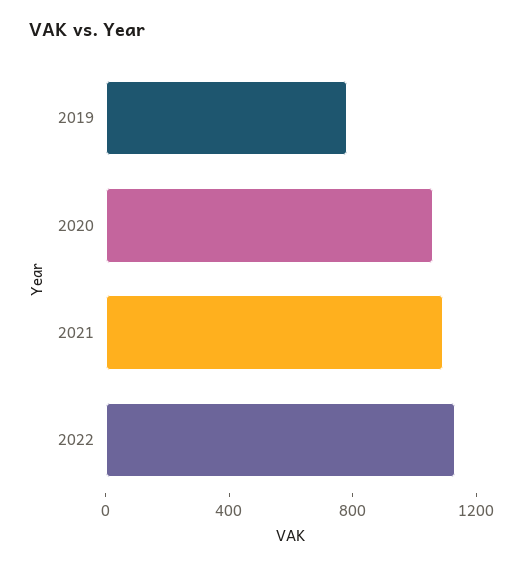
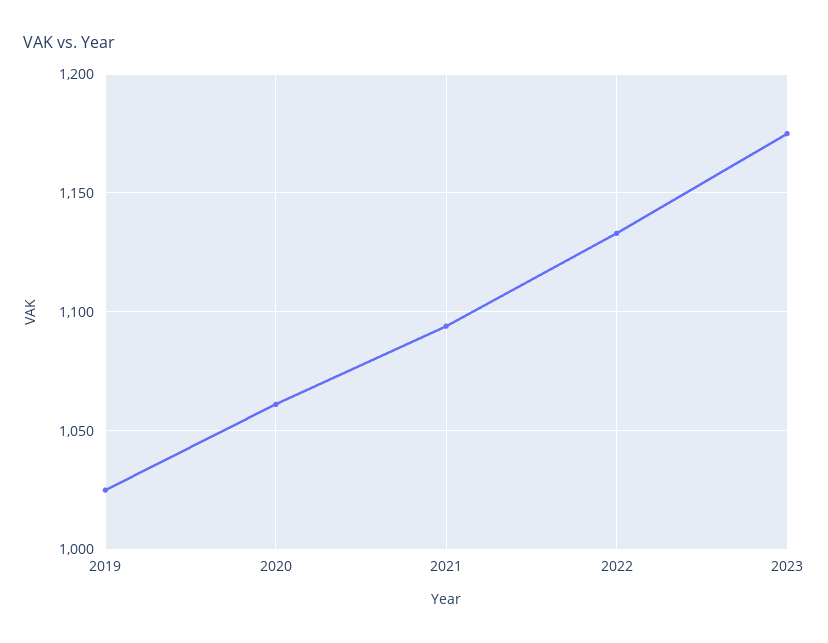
2019: 800 -> 1025
2023: none -> 1175

